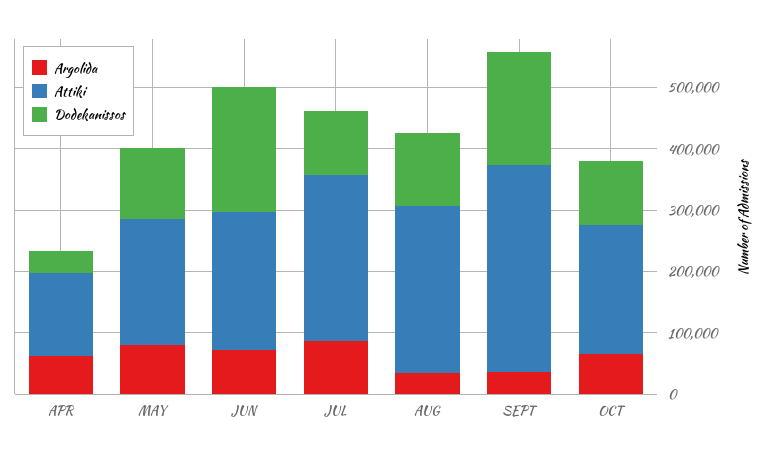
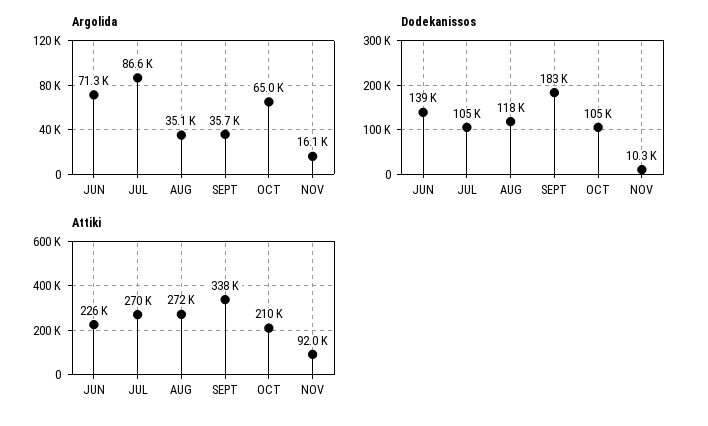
Argolida, APR: 60000 -> none
Attiki, APR: 140000 -> none
Dodekanissos, APR: 40000 -> none
Argolida, MAY: 80000 -> none
Attiki, MAY: 200000 -> none
Dodekanissos, MAY: 120000 -> none
Dodekanissos, JUN: 200000 -> 139000
Argolida, NOV: none -> 16100
Dodekanissos, NOV: none -> 10300
Attiki, NOV: none -> 92000

